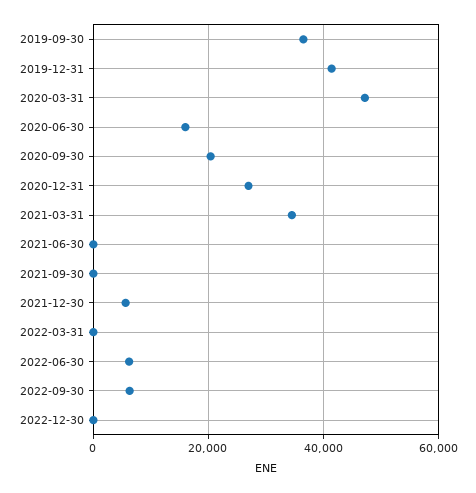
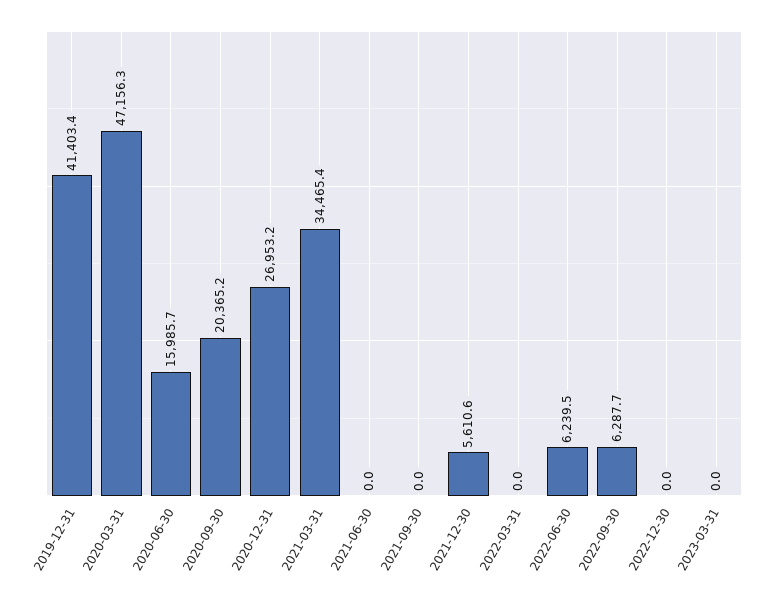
2019-09-30: 36000 -> none
2023-03-31: none -> 0

